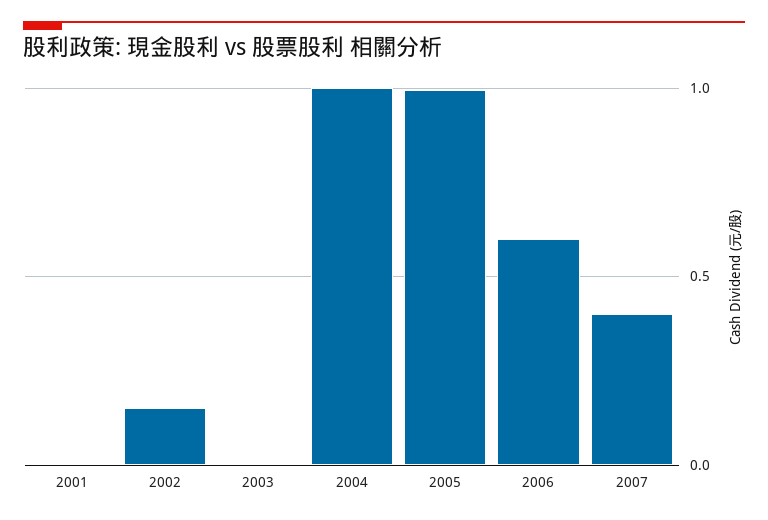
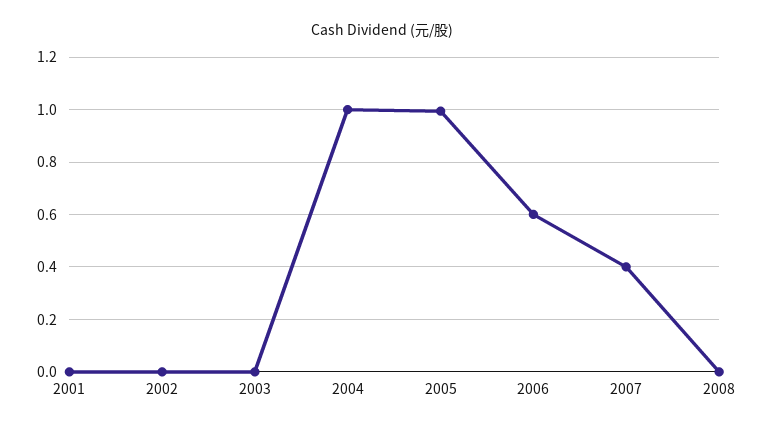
2002: 0.15 -> 0
2008: none -> 0

